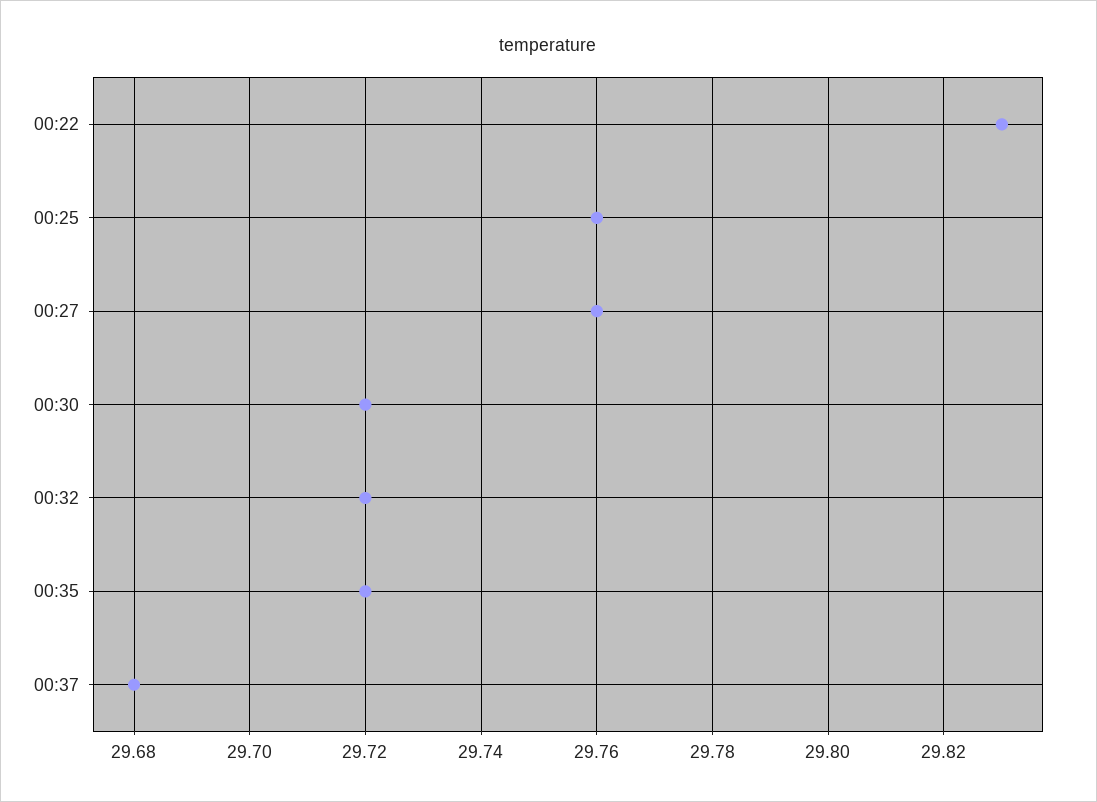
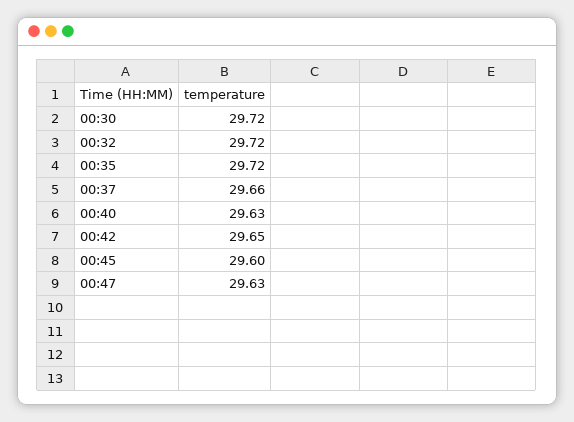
00:22: 29.83 -> none
00:25: 29.76 -> none
00:27: 29.76 -> none
00:37: 29.68 -> 29.66
00:40: none -> 29.63
00:42: none -> 29.65
00:45: none -> 29.6
00:47: none -> 29.63

